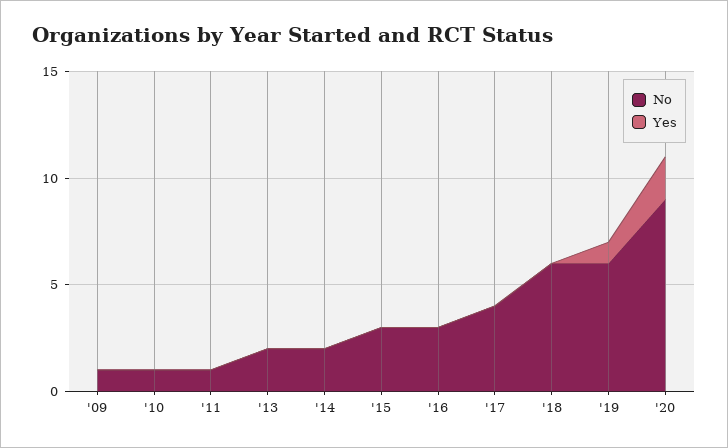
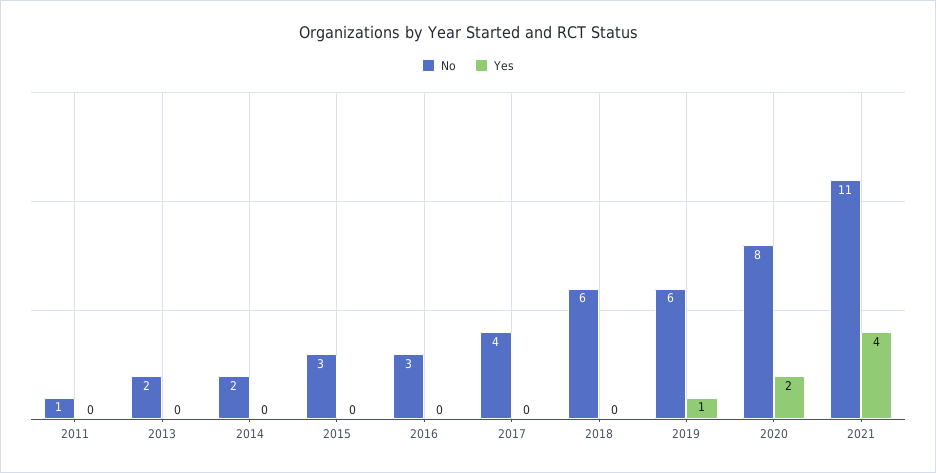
No, '09: 1 -> none
Yes, '09: 0 -> none
No, '10: 1 -> none
Yes, '10: 0 -> none
No, '20: 9 -> 8
No, 2021: none -> 11
Yes, 2021: none -> 4

